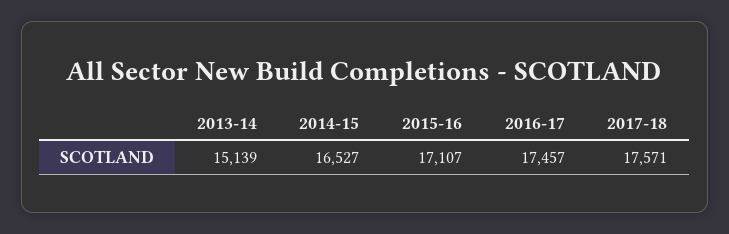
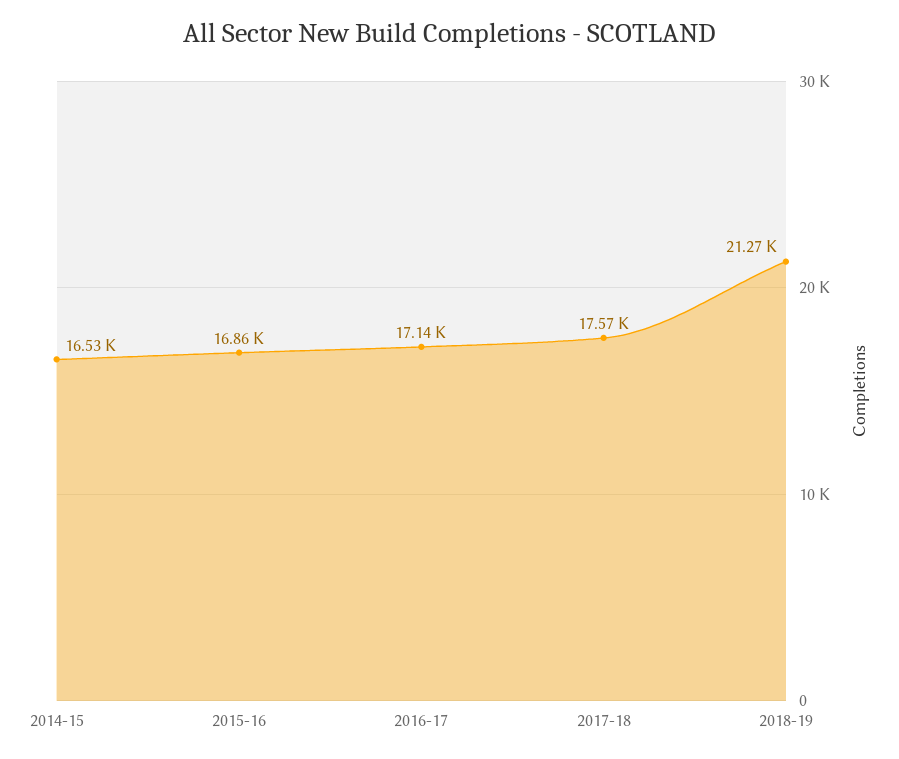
2013-14: 15139 -> none
2015-16: 17107 -> 16860
2016-17: 17457 -> 17140
2018-19: none -> 21270

